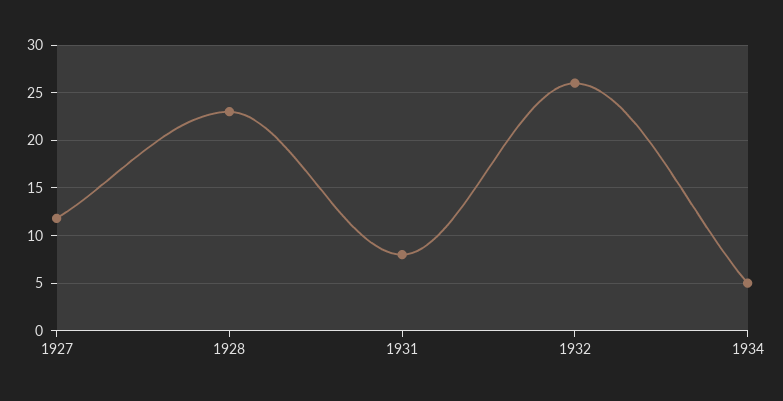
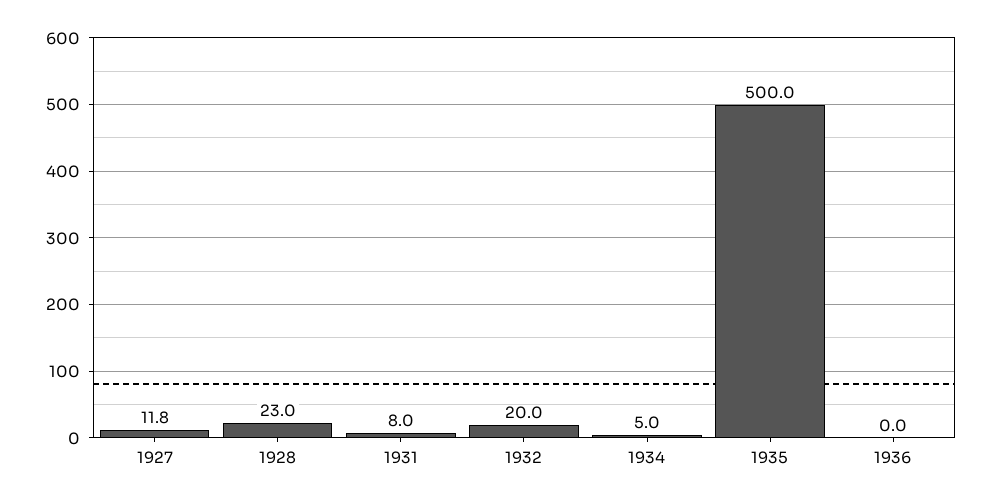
1932: 26 -> 20
1935: none -> 500
1936: none -> 0

